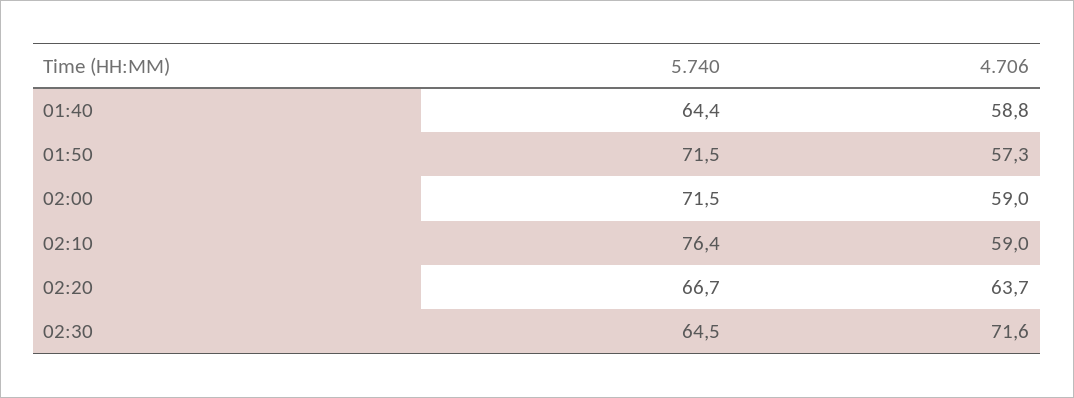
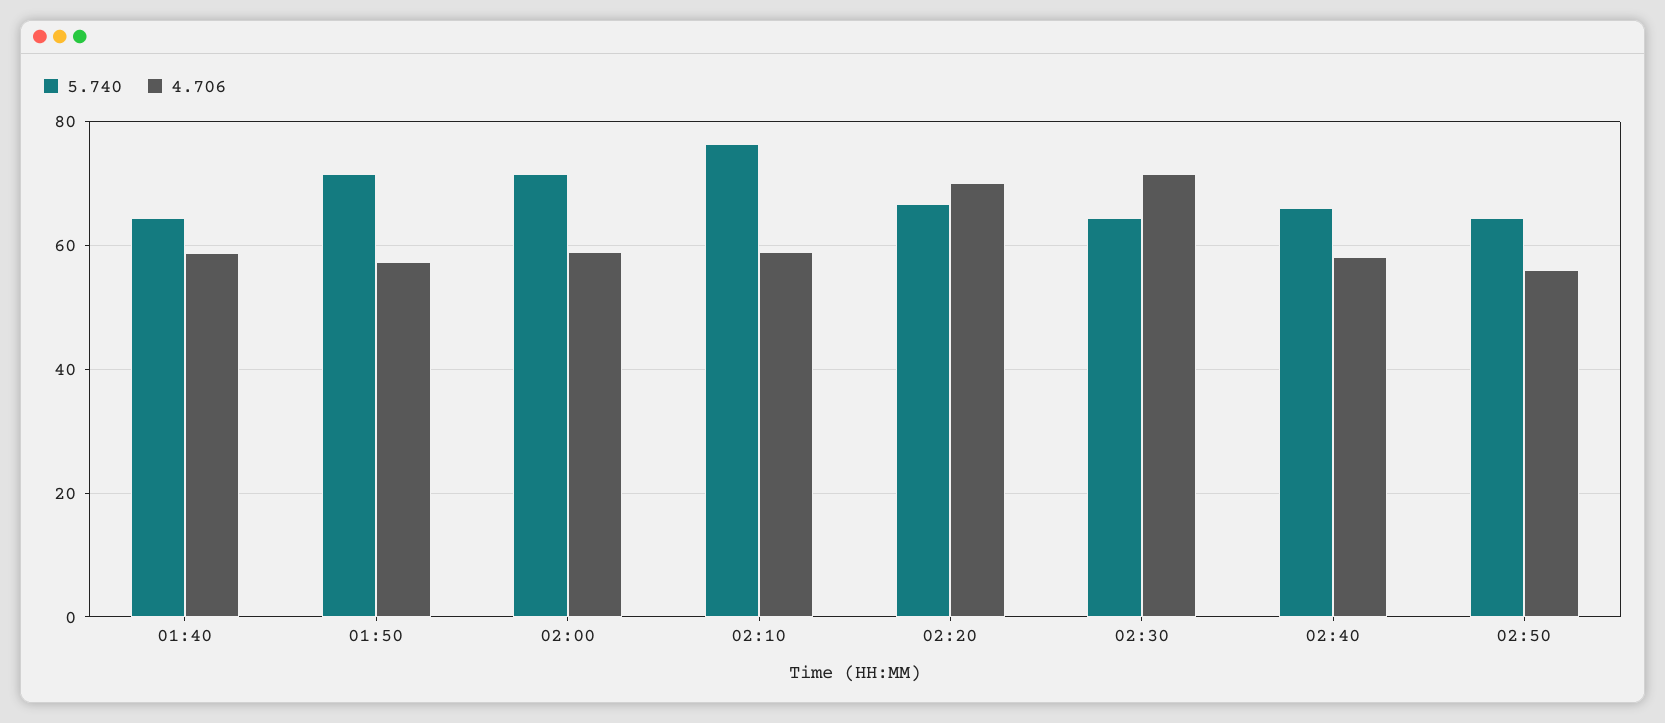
4.706, 02:20: 63.7 -> 70
5.740, 02:40: none -> 66
4.706, 02:40: none -> 58
5.740, 02:50: none -> 64
4.706, 02:50: none -> 56

